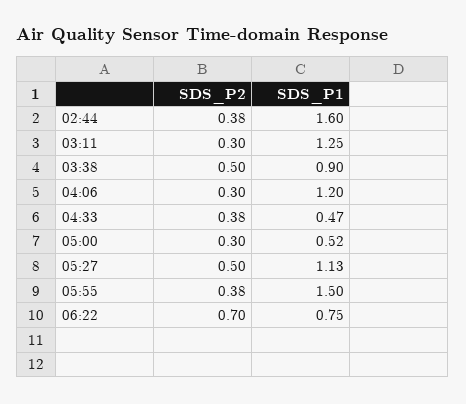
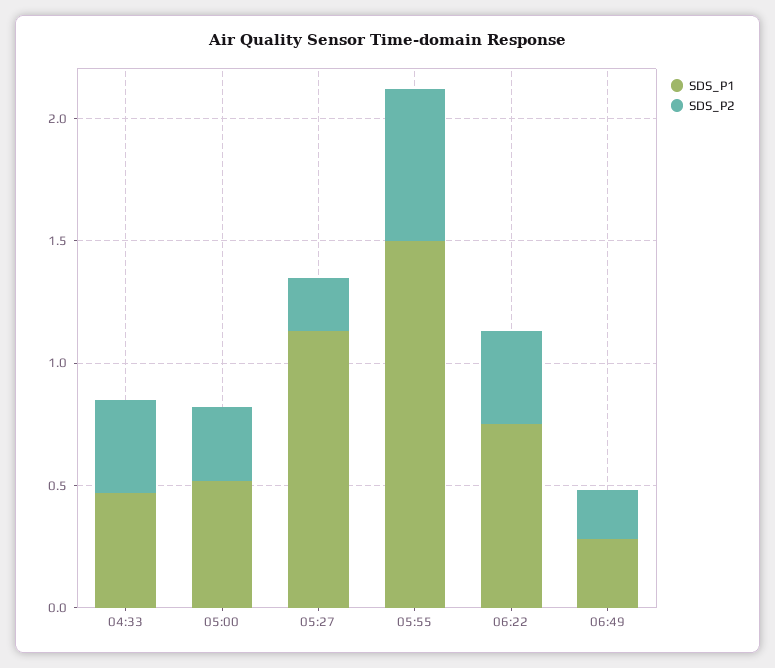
SDS_P2, 02:44: 0.38 -> none
SDS_P1, 02:44: 1.6 -> none
SDS_P2, 03:11: 0.3 -> none
SDS_P1, 03:11: 1.25 -> none
SDS_P2, 03:38: 0.5 -> none
SDS_P1, 03:38: 0.9 -> none
SDS_P2, 04:06: 0.3 -> none
SDS_P1, 04:06: 1.2 -> none
SDS_P2, 05:27: 0.5 -> 0.2
SDS_P2, 05:55: 0.38 -> 0.6
SDS_P2, 06:22: 0.7 -> 0.4
SDS_P1, 06:49: none -> 0.3
SDS_P2, 06:49: none -> 0.2

